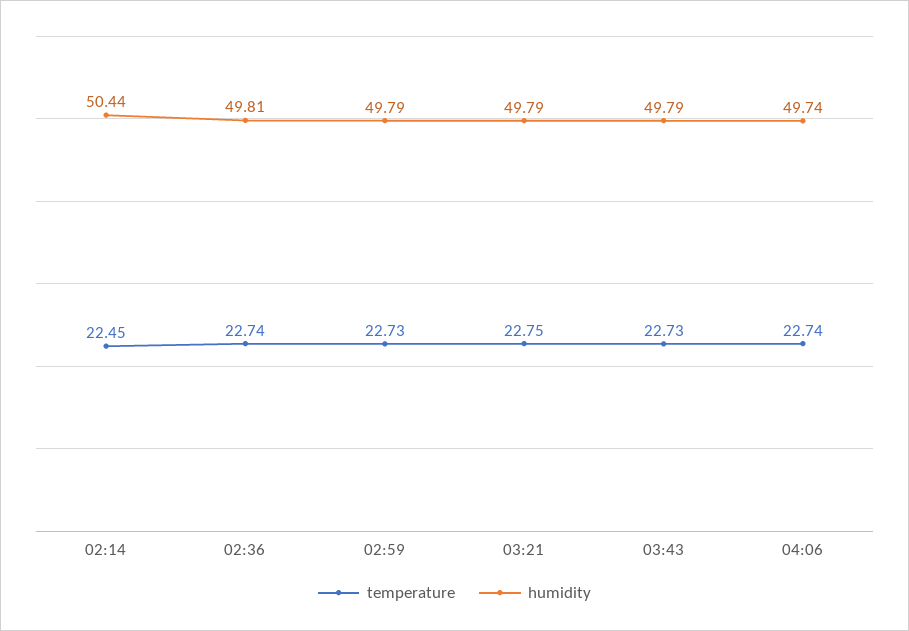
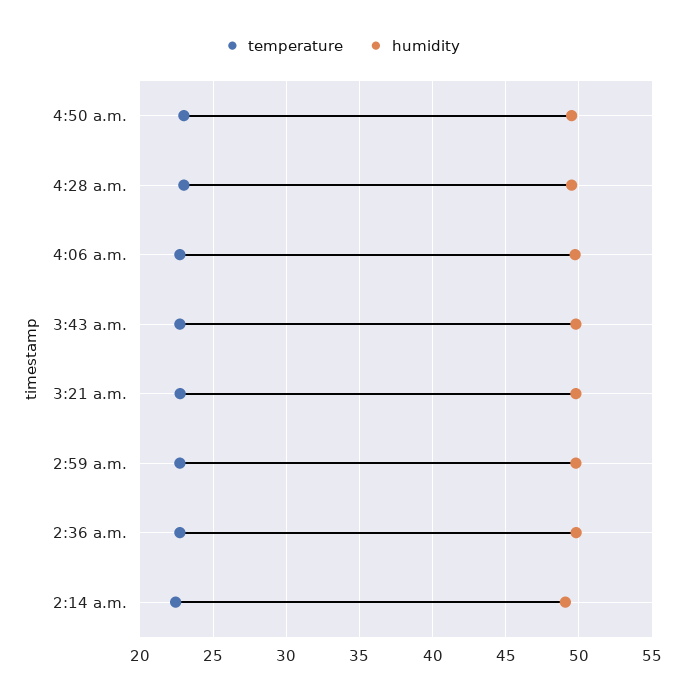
humidity, 02:14: 50.44 -> 49
temperature, 4:50 a.m.: none -> 23
humidity, 4:50 a.m.: none -> 49.5
temperature, 4:28 a.m.: none -> 23
humidity, 4:28 a.m.: none -> 49.5

